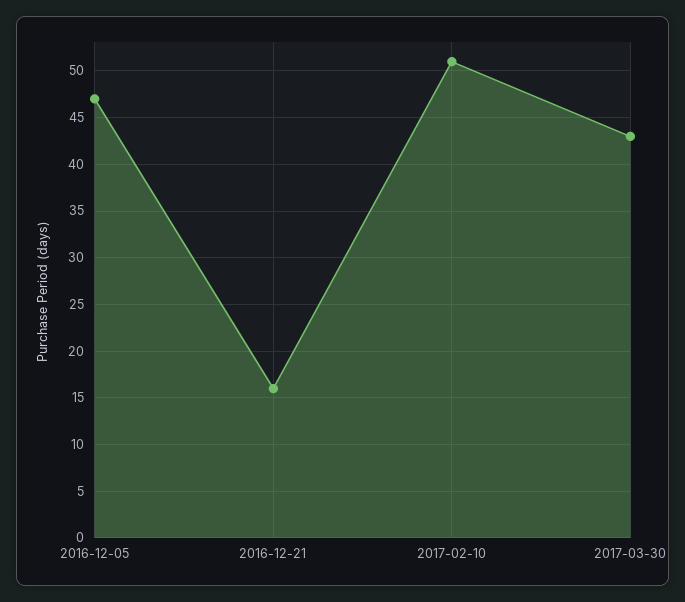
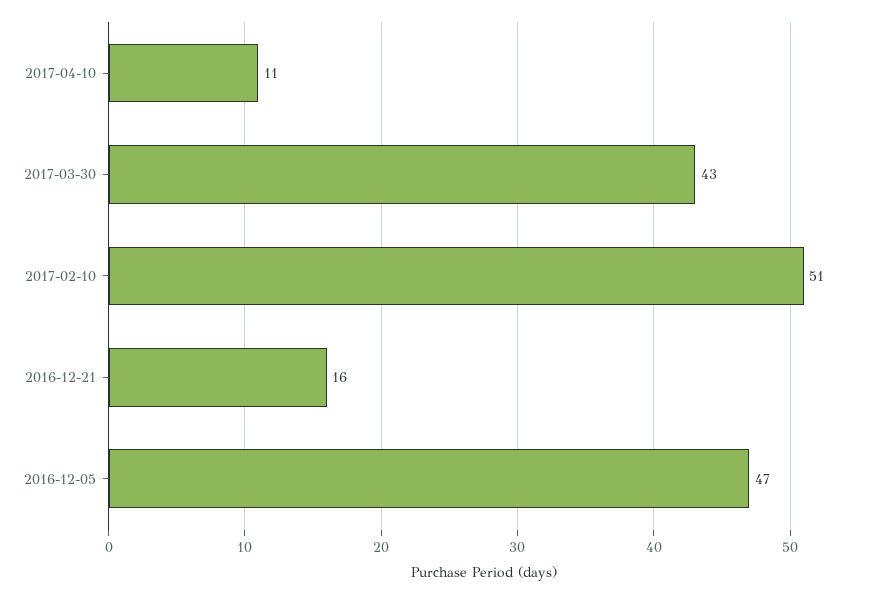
2017-04-10: none -> 11

